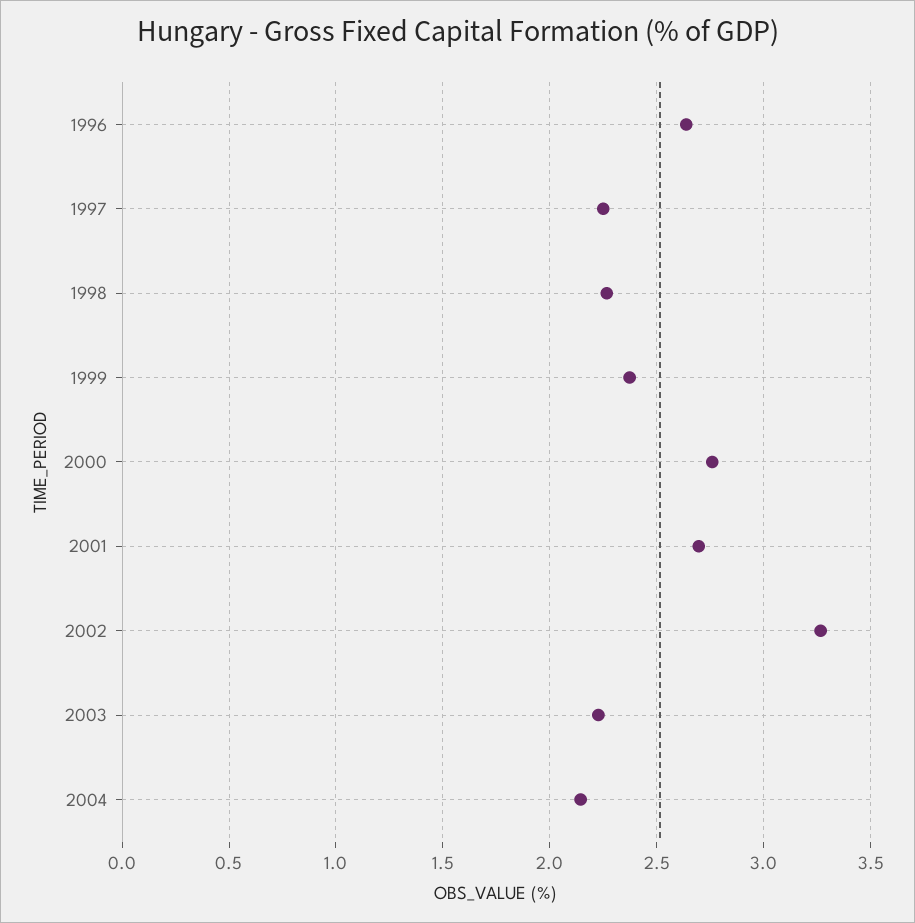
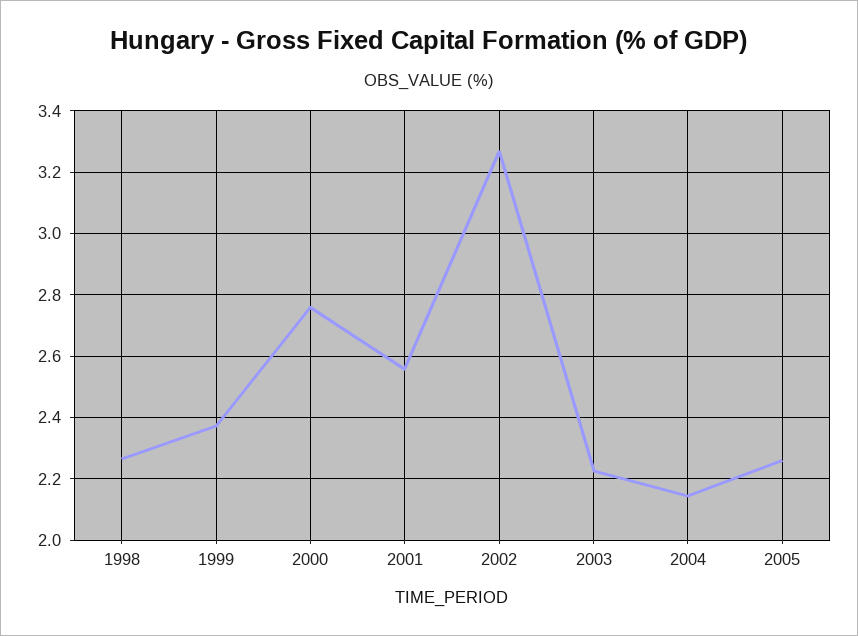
1996: 2.65 -> none
1997: 2.25 -> none
2001: 2.7 -> 2.56
2005: none -> 2.26

